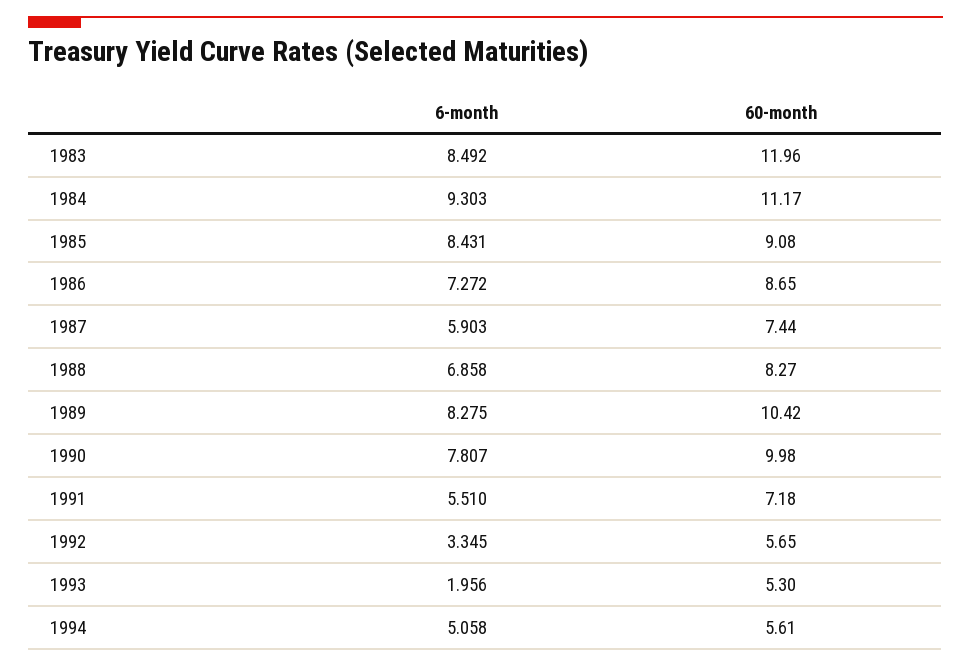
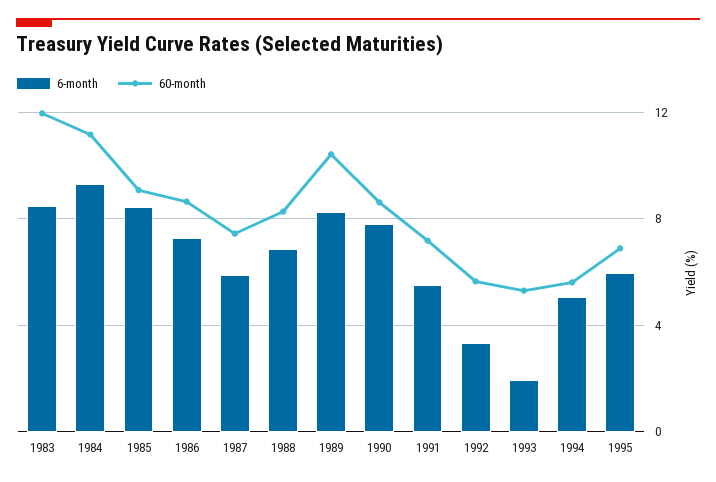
60-month, 1990: 9.98 -> 8.5
6-month, 1995: none -> 6
60-month, 1995: none -> 7

